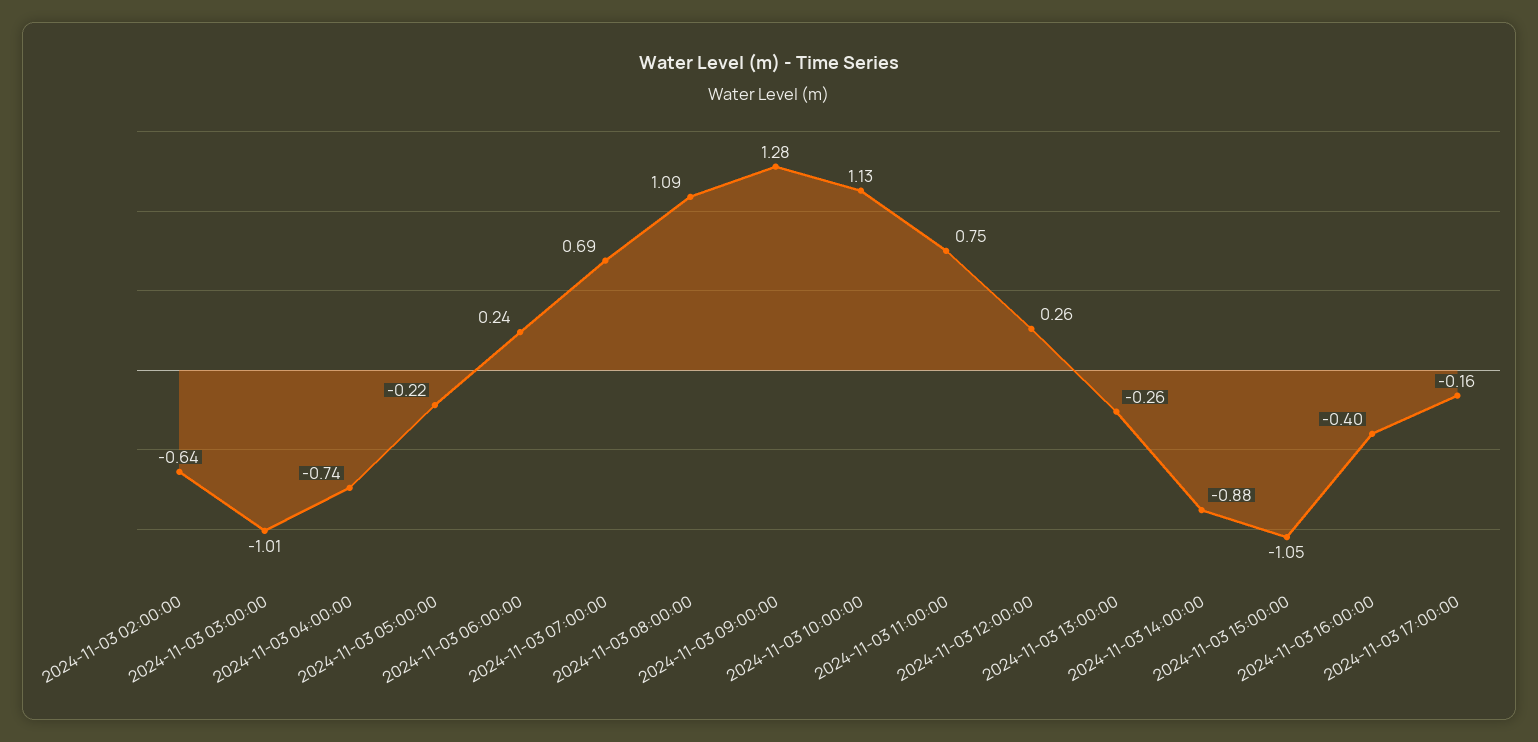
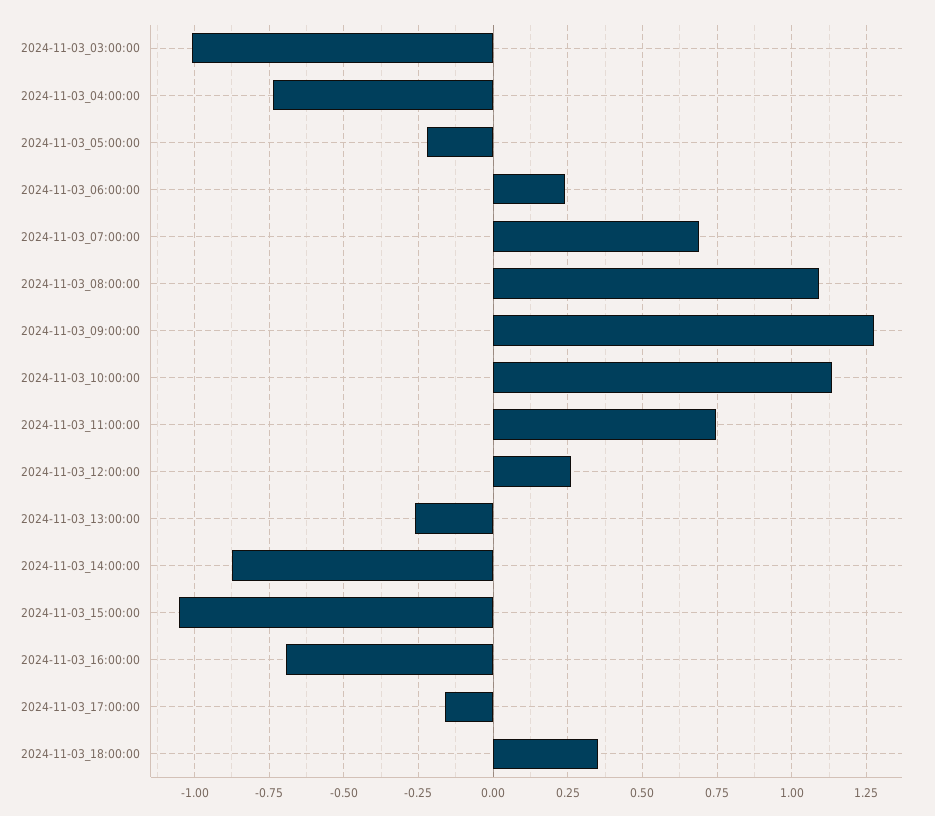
2024-11-03 02:00:00: -0.64 -> none
2024-11-03 16:00:00: -0.4 -> -0.7
2024-11-03_18:00:00: none -> 0.35

